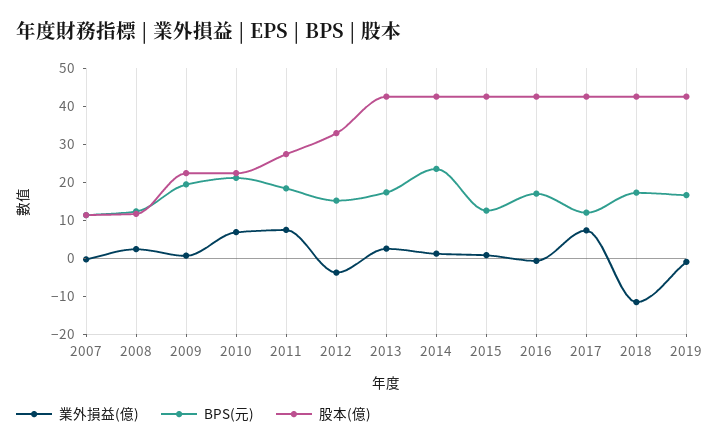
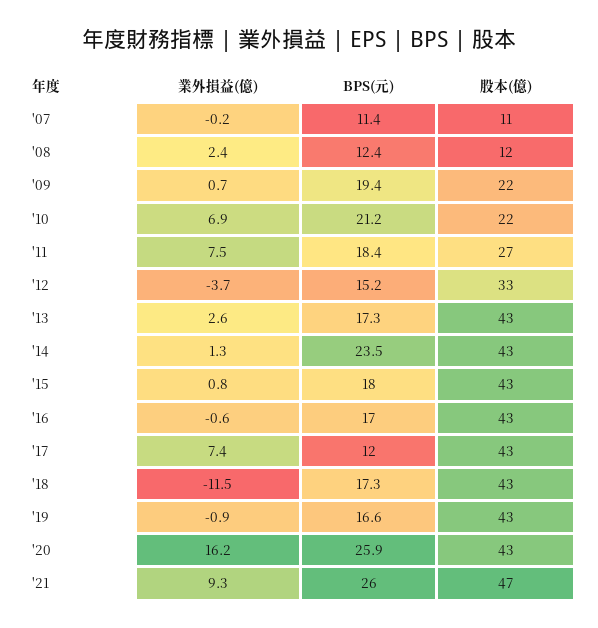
BPS(元), 2015: 12.5 -> 18
業外損益(億), '20: none -> 16.2
BPS(元), '20: none -> 25.9
股本(億), '20: none -> 43
業外損益(億), '21: none -> 9.3
BPS(元), '21: none -> 26
股本(億), '21: none -> 47

